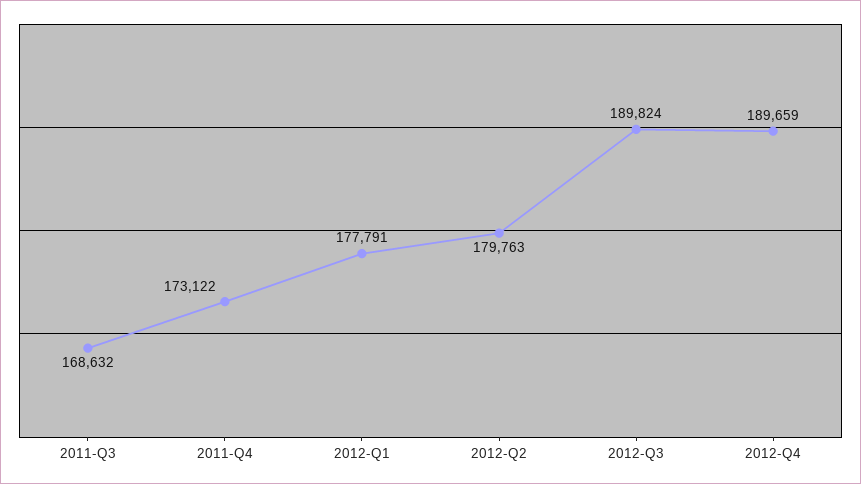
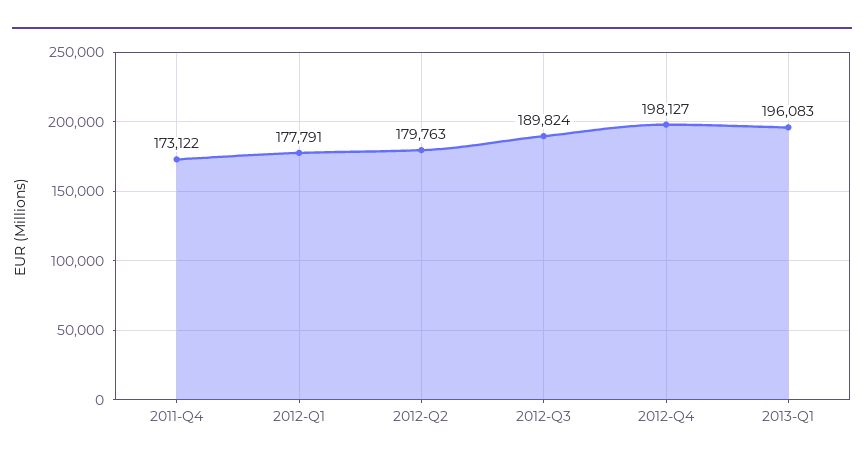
2011-Q3: 168632 -> none
2012-Q4: 189659 -> 198127
2013-Q1: none -> 196083

